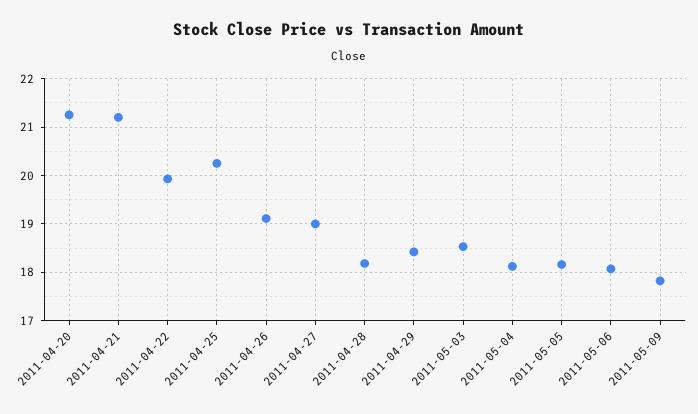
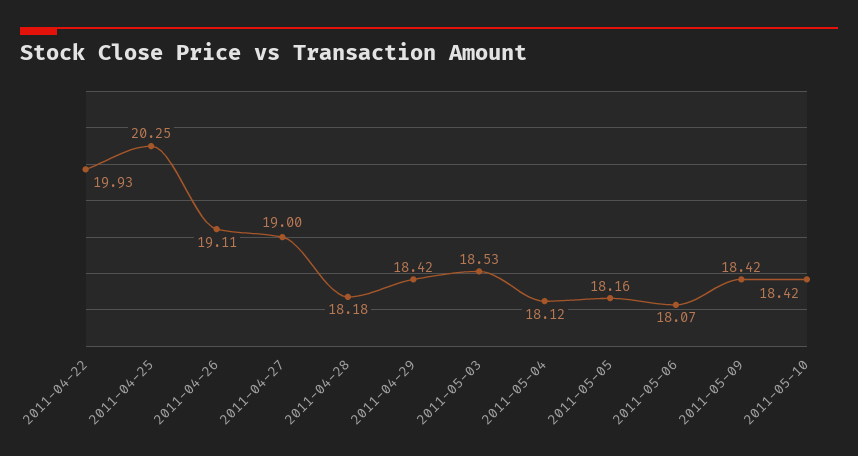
2011-04-20: 21.2 -> none
2011-04-21: 21.2 -> none
2011-05-09: 17.8 -> 18.42
2011-05-10: none -> 18.42

